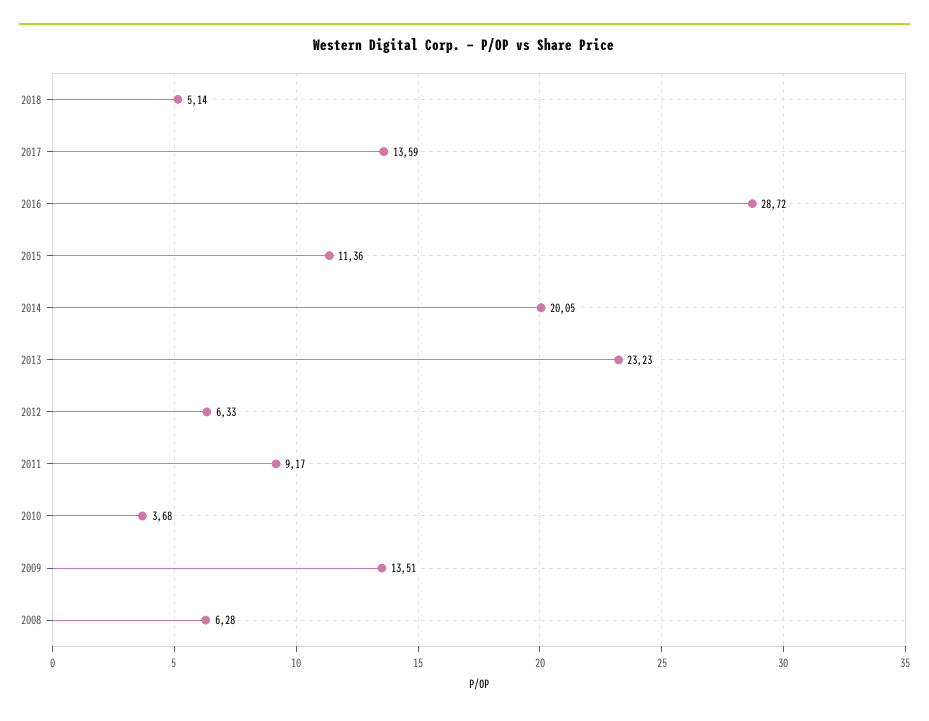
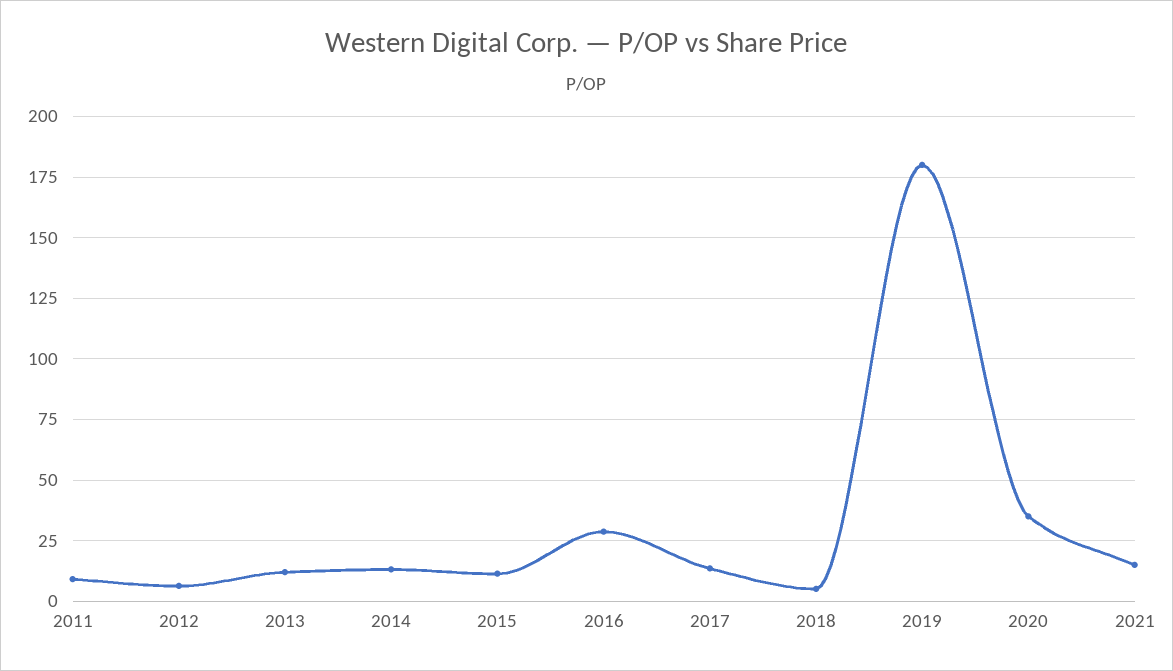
2014: 20.05 -> 12.5
2013: 23.23 -> 12.5
2010: 3.68 -> none
2009: 13.51 -> none
2008: 6.28 -> none
2019: none -> 180
2020: none -> 35
2021: none -> 15

